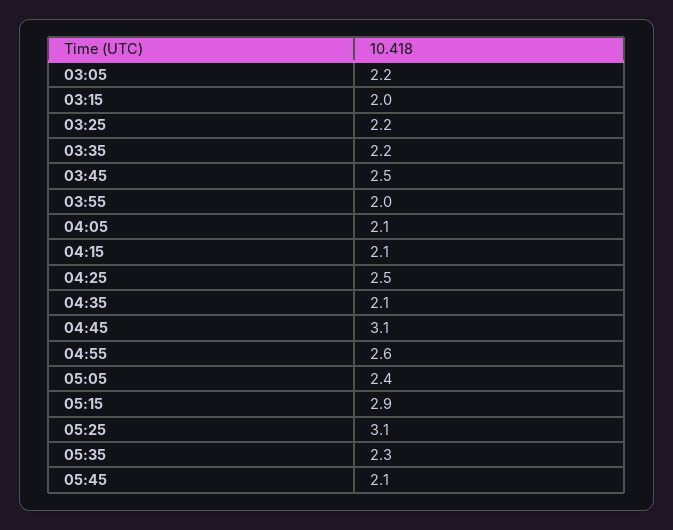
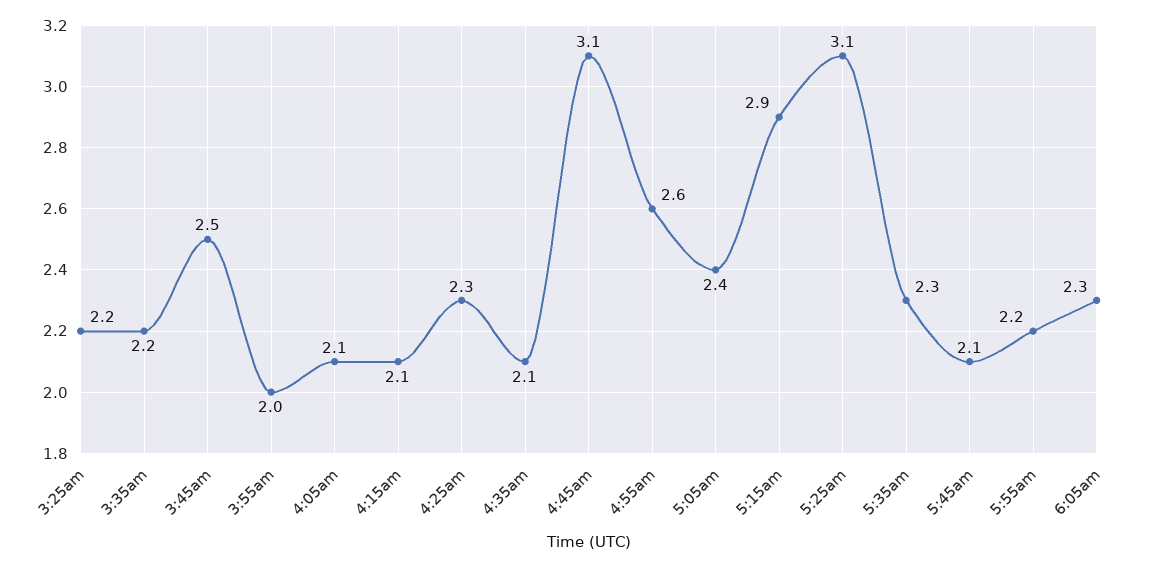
03:05: 2.2 -> none
03:15: 2 -> none
04:25: 2.5 -> 2.3
5:55am: none -> 2.2
6:05am: none -> 2.3

